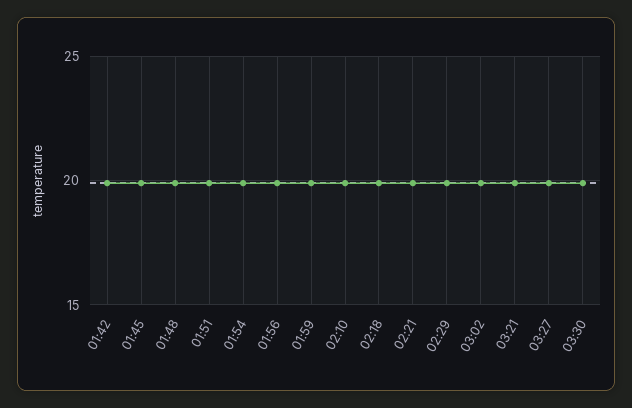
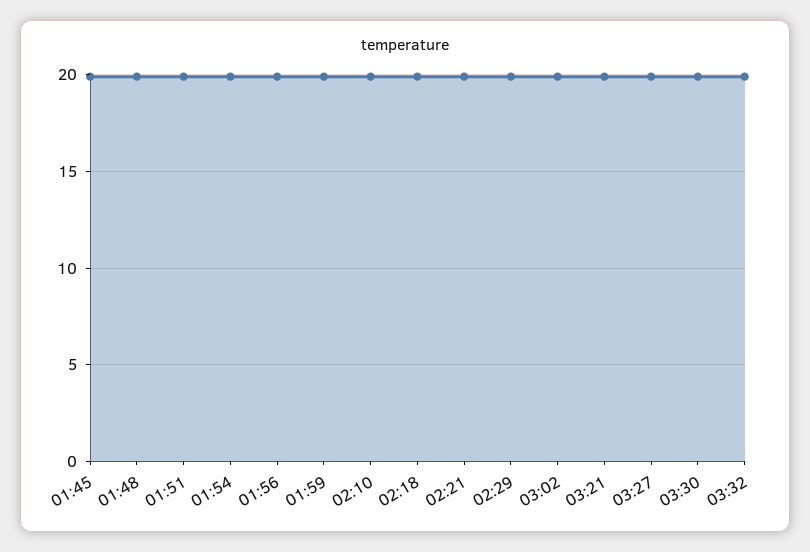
01:42: 20 -> none
03:32: none -> 20

